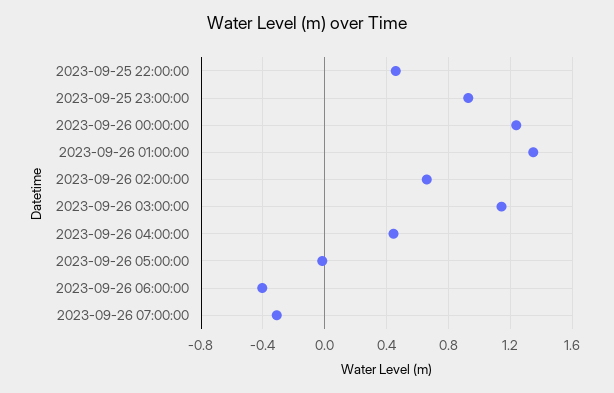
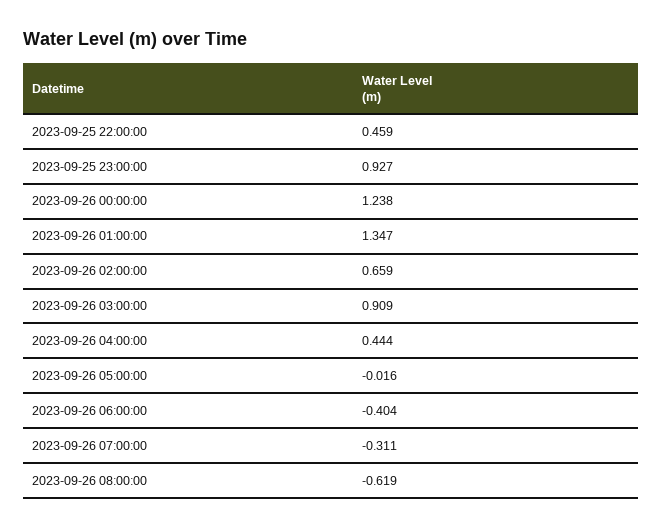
2023-09-26 03:00:00: 1.15 -> 0.909
2023-09-26 08:00:00: none -> -0.619

